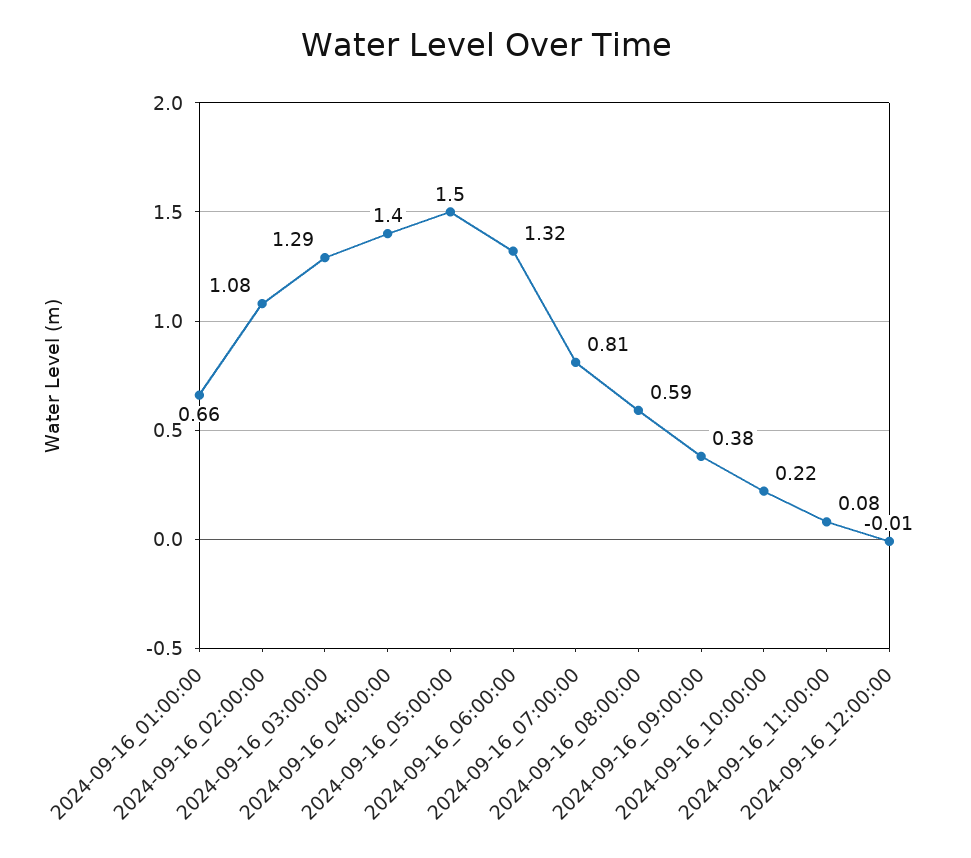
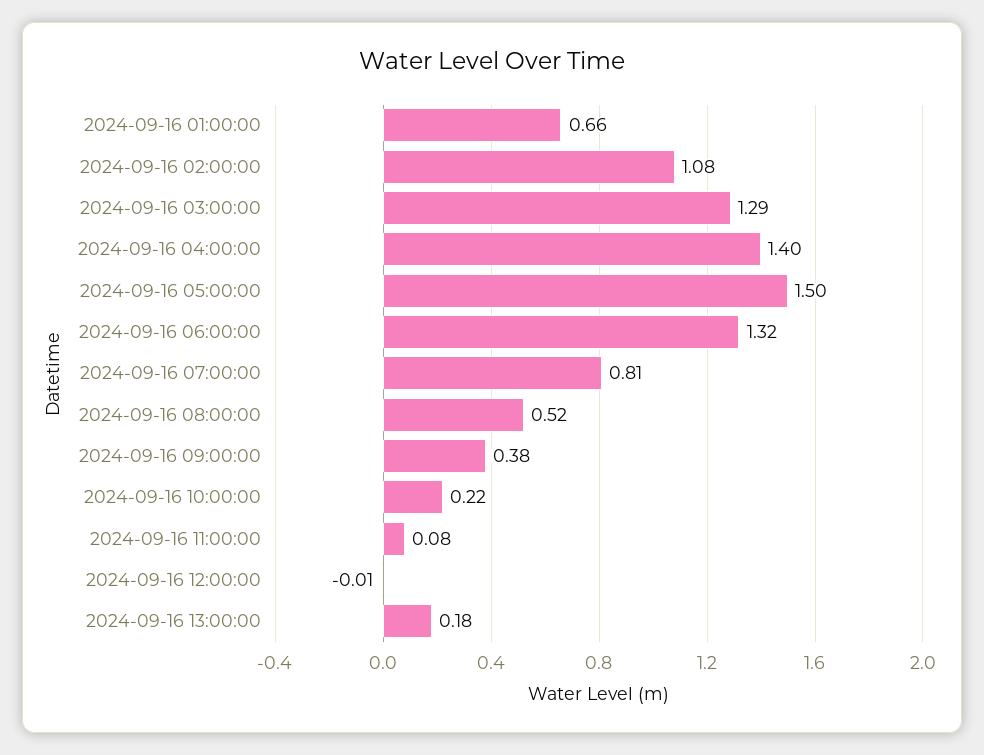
2024-09-16_08:00:00: 0.59 -> 0.52
2024-09-16 13:00:00: none -> 0.18

